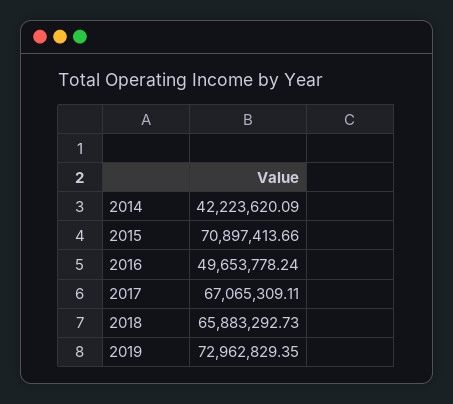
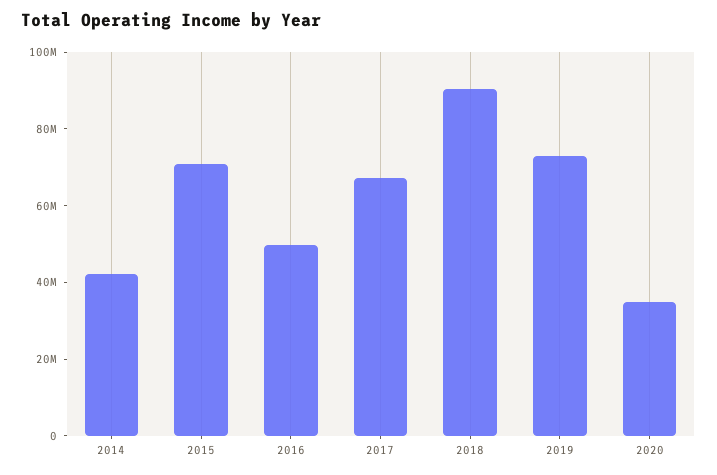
2018: 65883292.73 -> 90000000
2020: none -> 35000000

